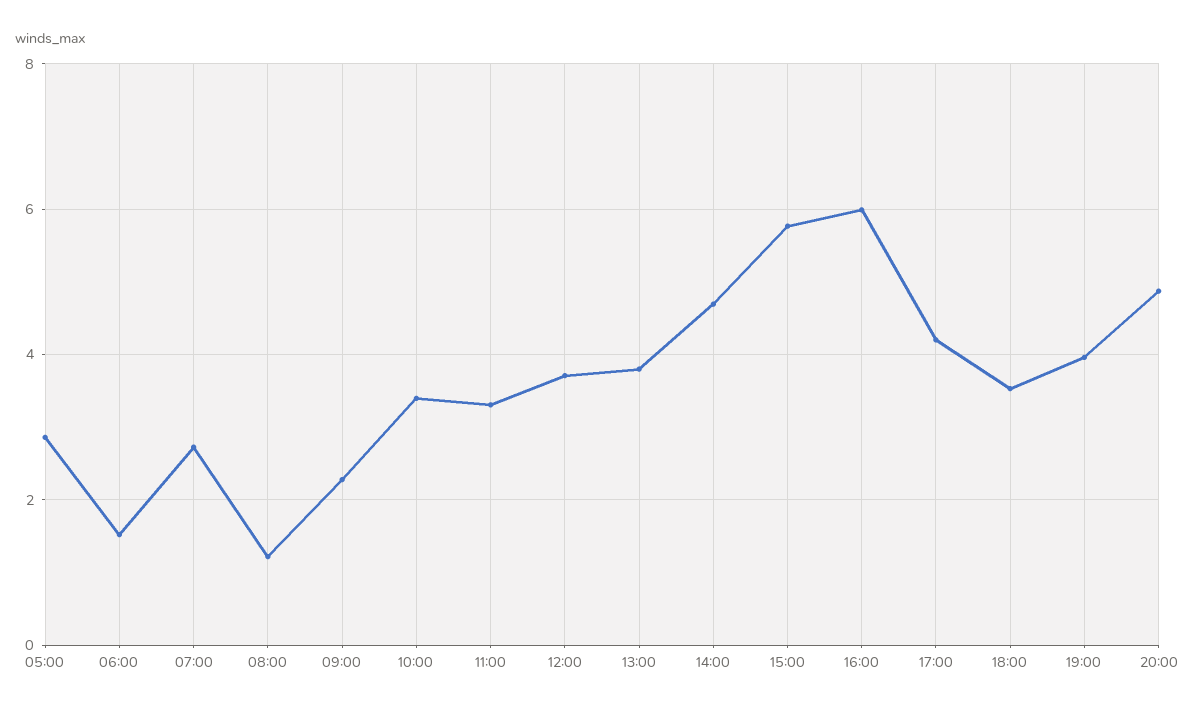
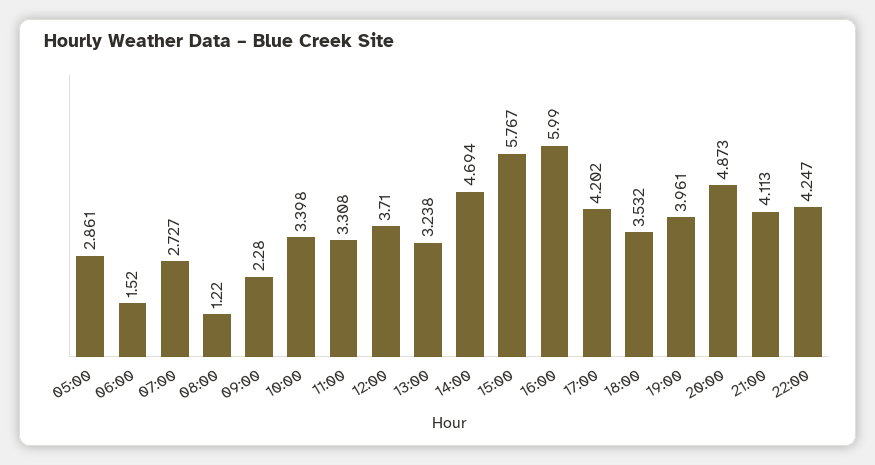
13:00: 3.8 -> 3.238
21:00: none -> 4.113
22:00: none -> 4.247

